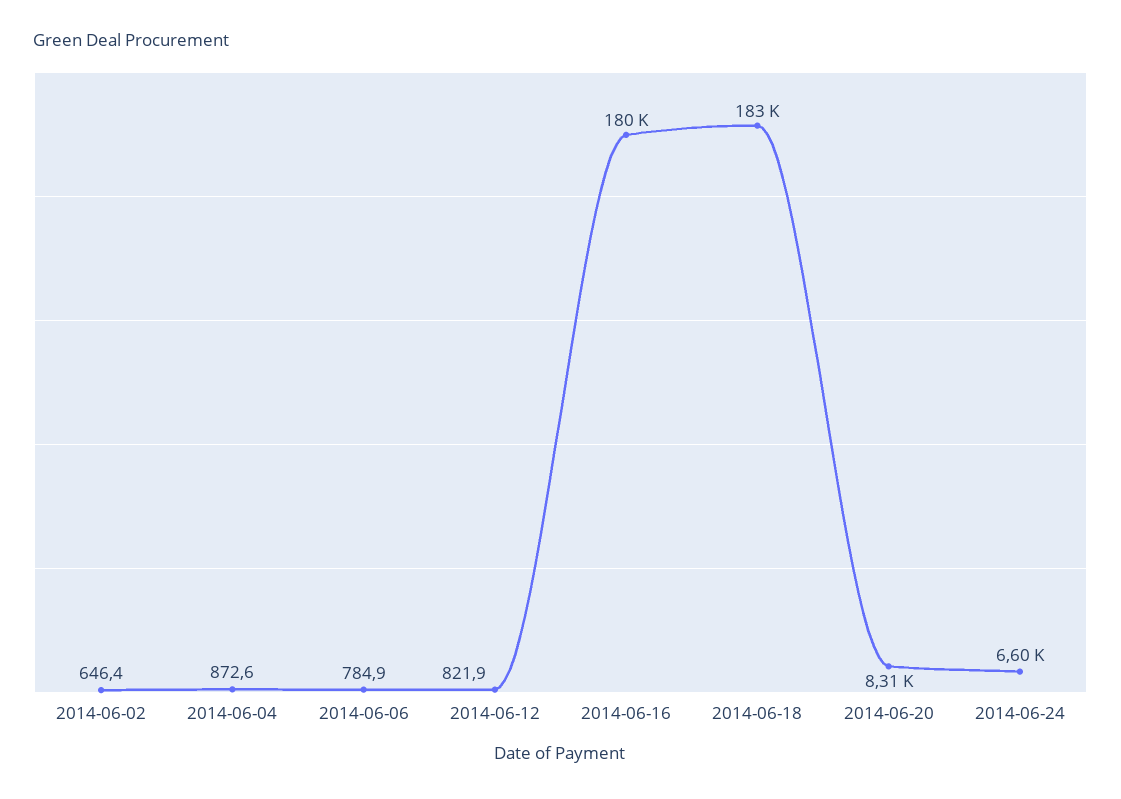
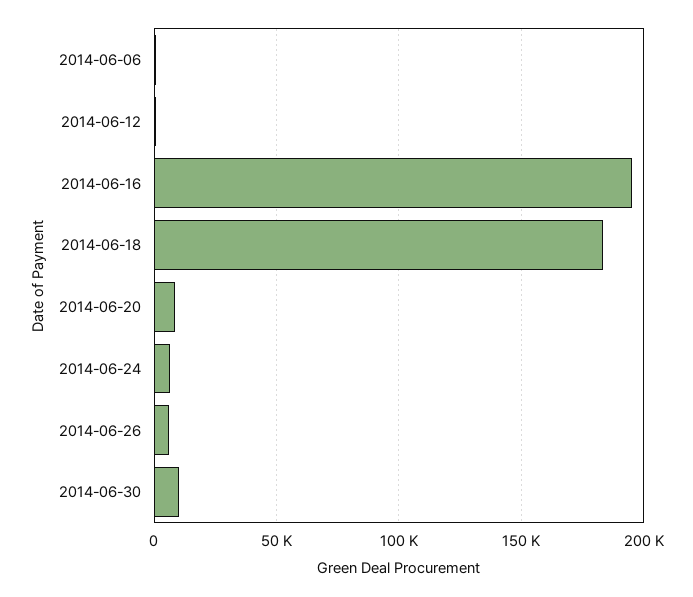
2014-06-02: 646.4 -> none
2014-06-04: 872.6 -> none
2014-06-16: 180000 -> 195000
2014-06-26: none -> 5000
2014-06-30: none -> 10000

